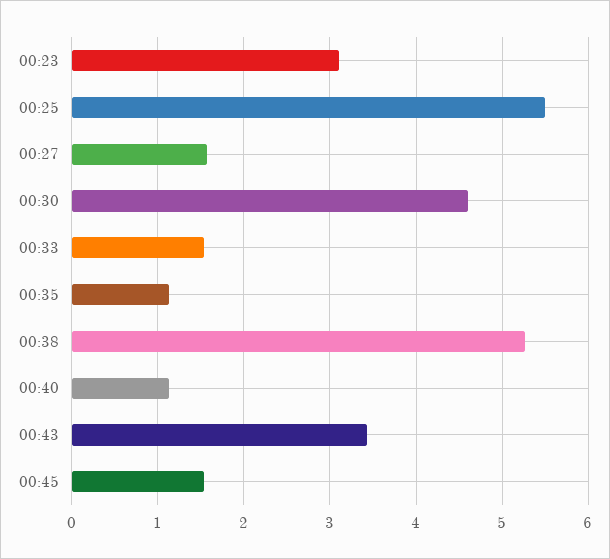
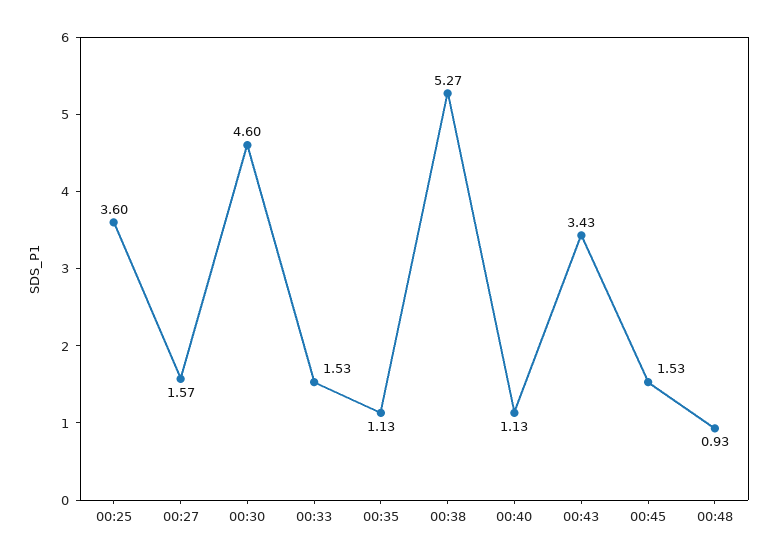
00:23: 3.1 -> none
00:25: 5.5 -> 3.6
00:48: none -> 0.93

